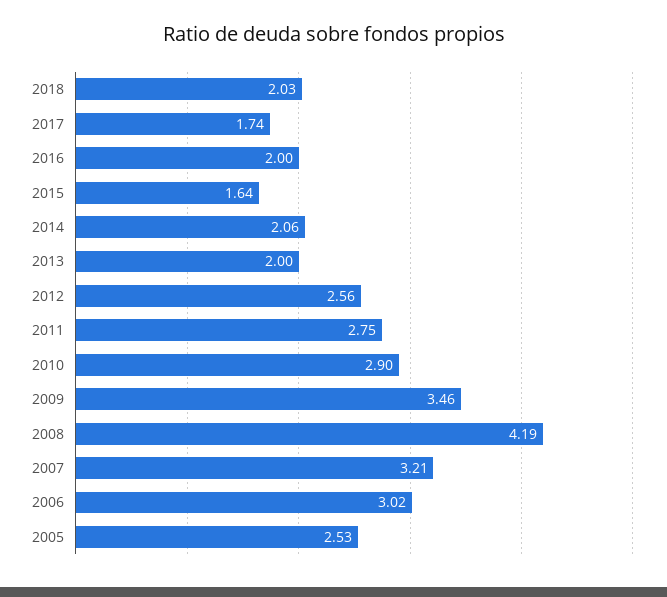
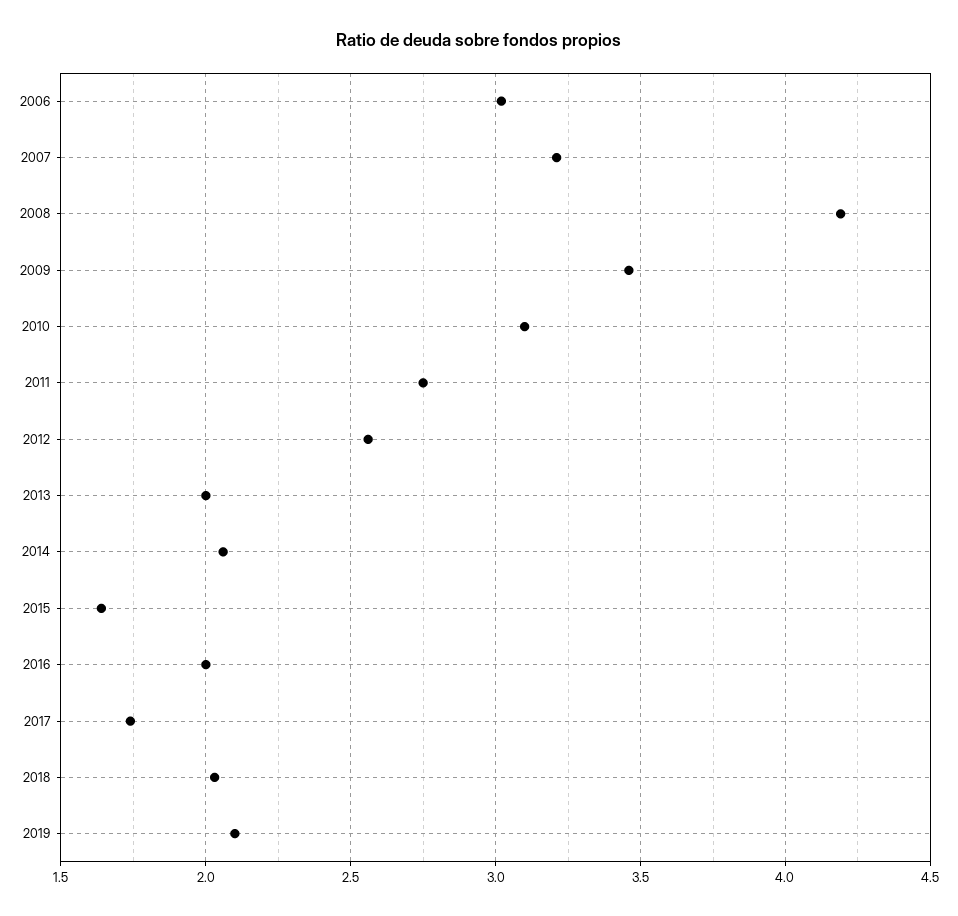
2010: 2.9 -> 3.1
2005: 2.53 -> none
2019: none -> 2.1

